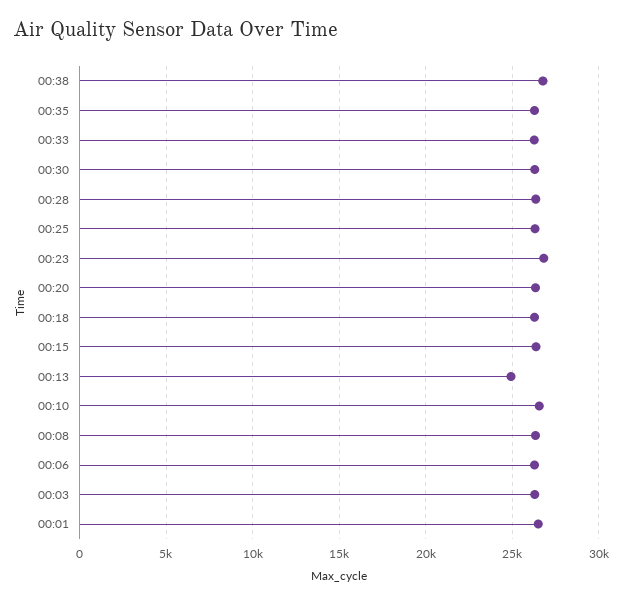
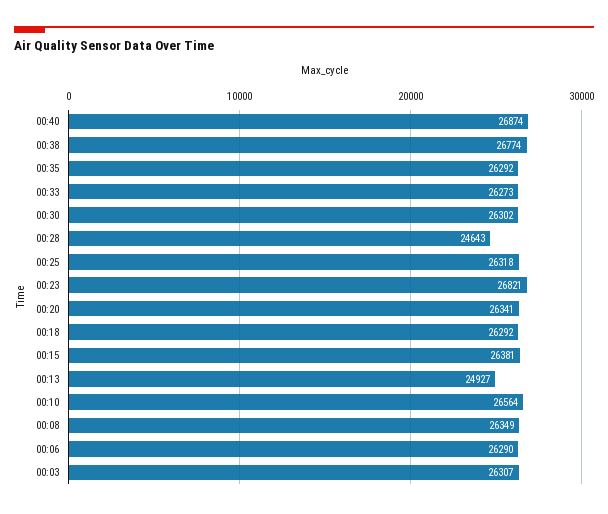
00:28: 26500 -> 24643
00:01: 26500 -> none
00:40: none -> 26874

